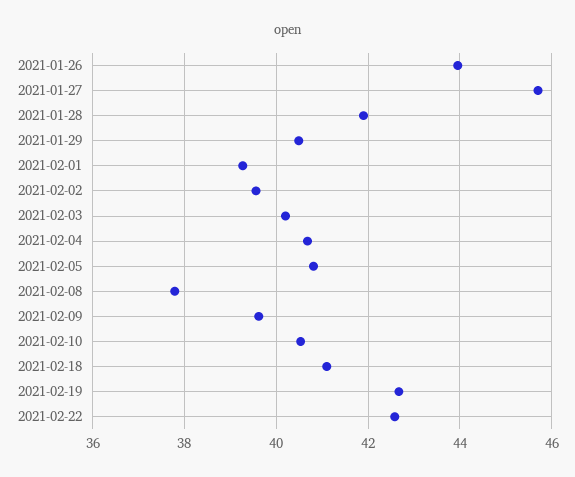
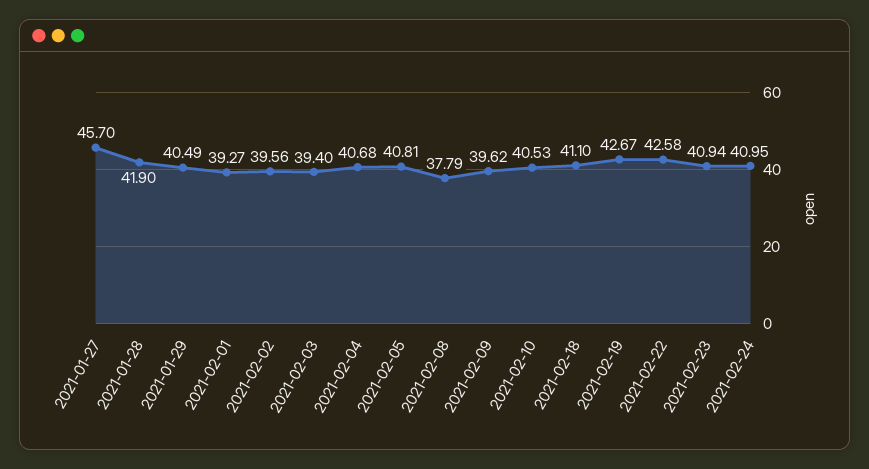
2021-01-26: 44 -> none
2021-02-03: 40.2 -> 39.4
2021-02-23: none -> 40.94
2021-02-24: none -> 40.95

